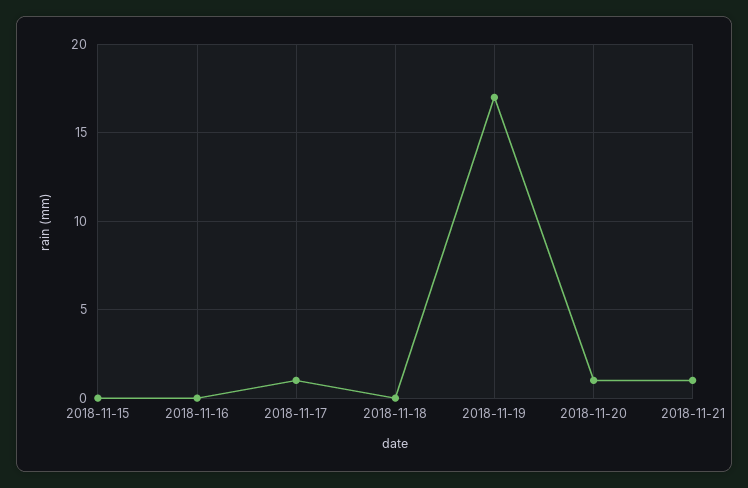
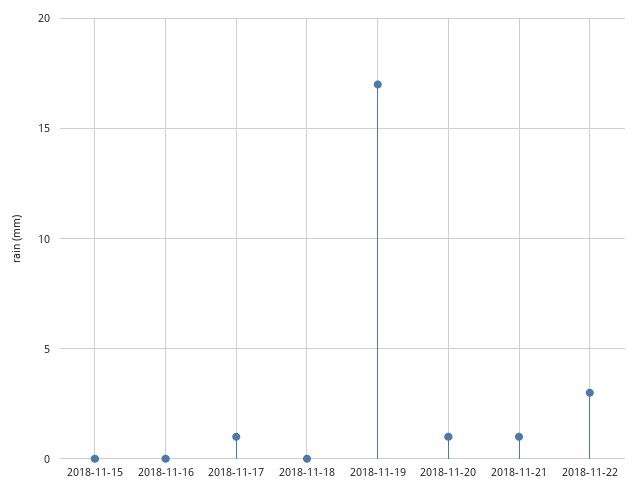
2018-11-22: none -> 3

